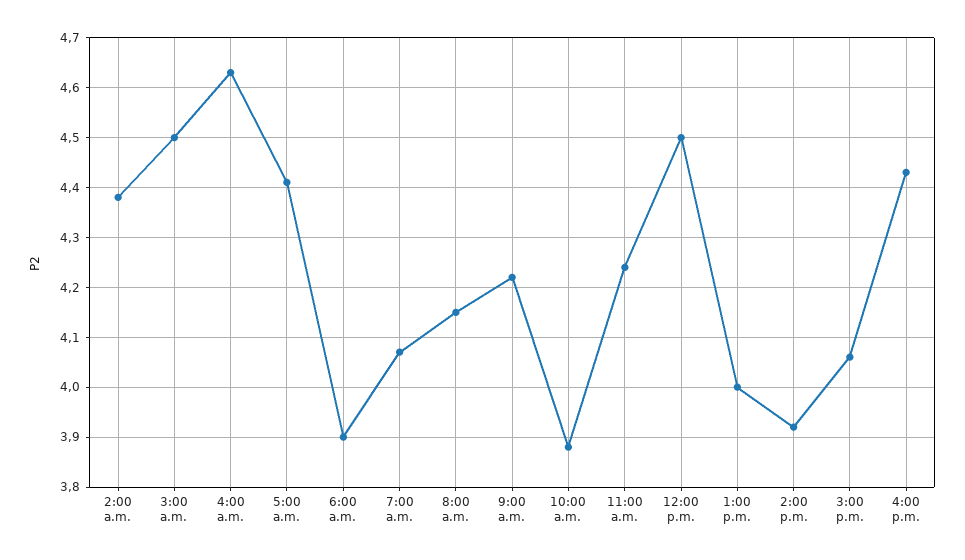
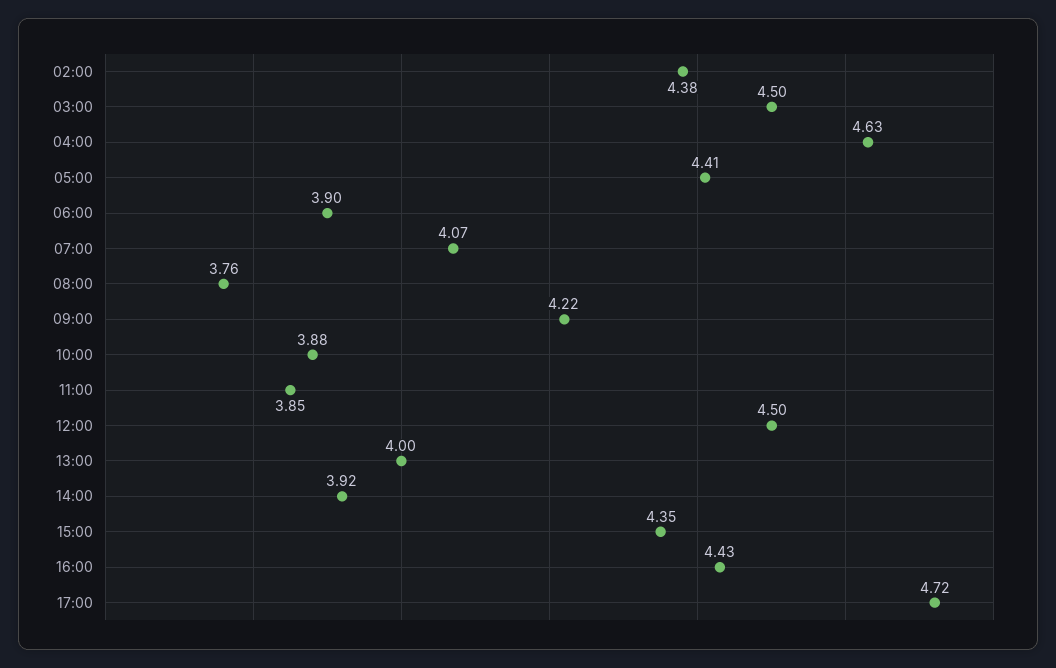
8:00 a.m.: 4.15 -> 3.76
11:00 a.m.: 4.25 -> 3.85
3:00 p.m.: 4.05 -> 4.35
17:00: none -> 4.72

